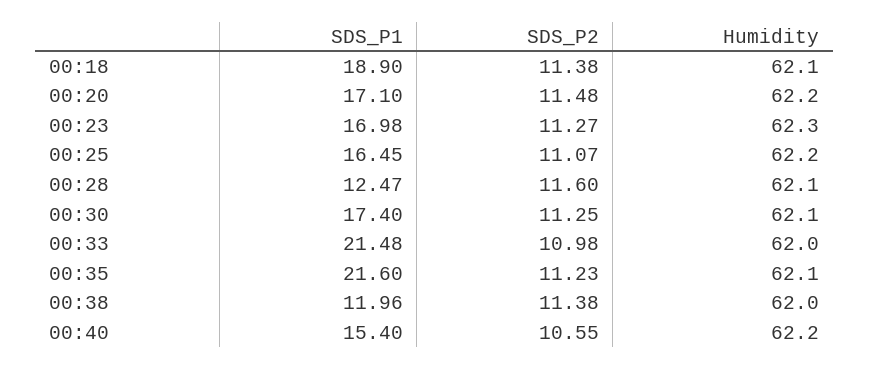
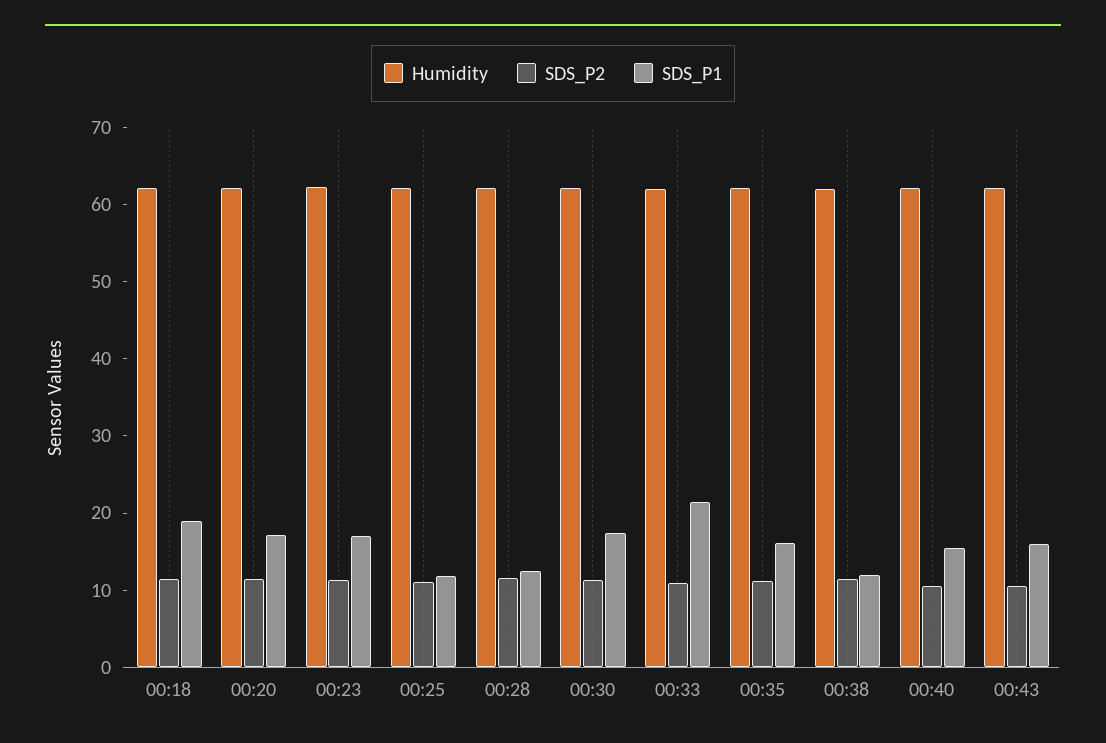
SDS_P1, 00:25: 16.45 -> 12
SDS_P1, 00:35: 21.6 -> 16
Humidity, 00:43: none -> 62
SDS_P2, 00:43: none -> 10
SDS_P1, 00:43: none -> 16

